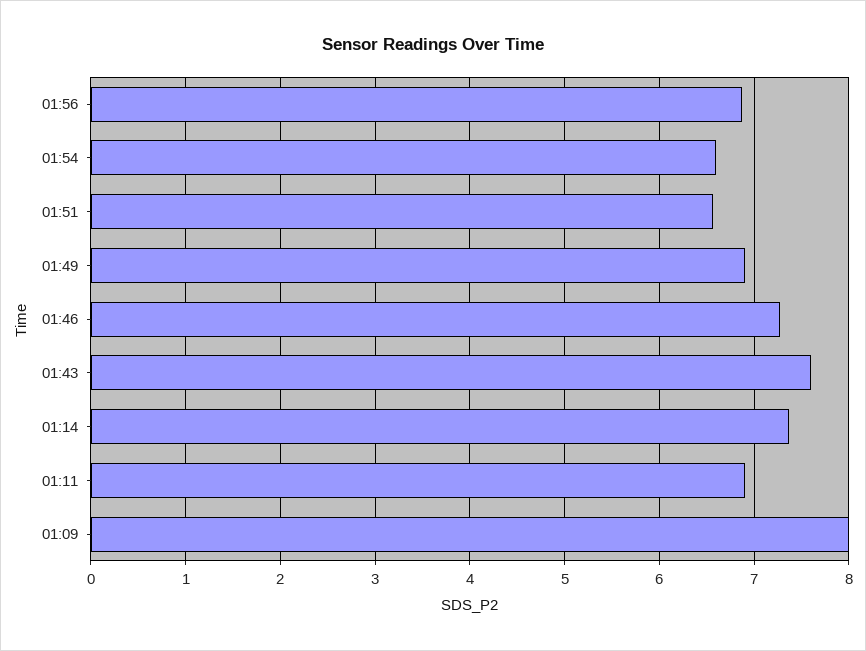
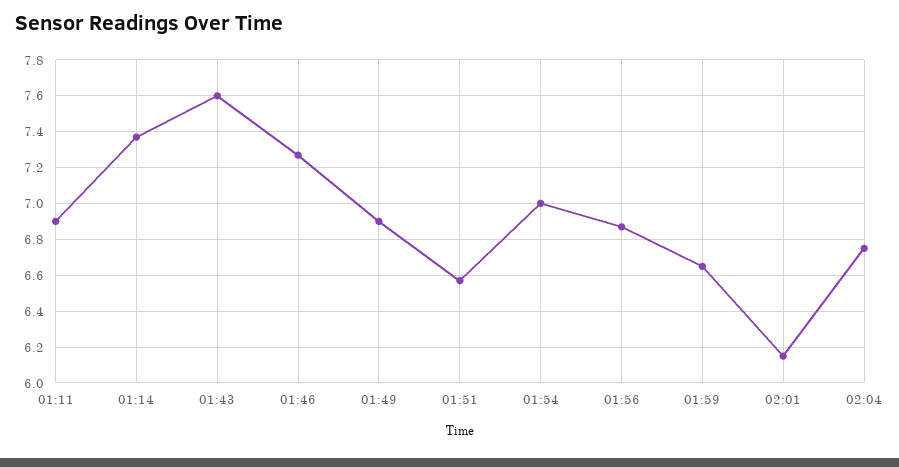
01:54: 6.6 -> 7
01:09: 8 -> none
01:59: none -> 6.65
02:01: none -> 6.15
02:04: none -> 6.75

